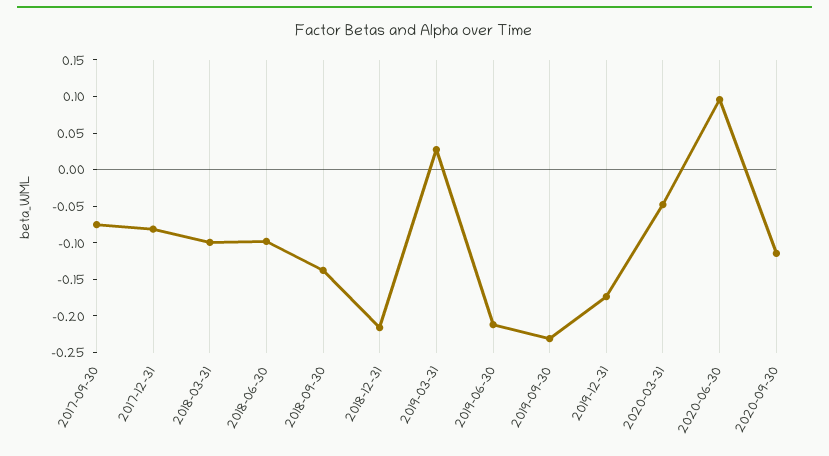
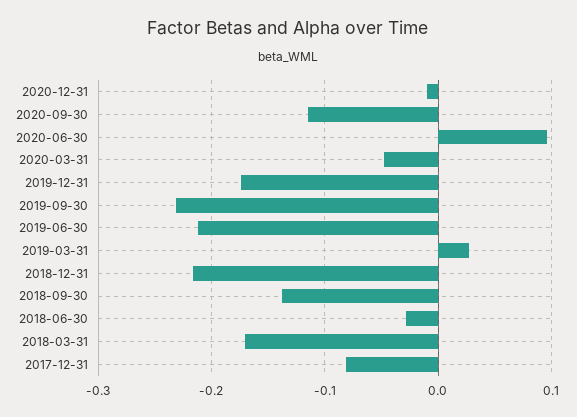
2017-09-30: -0.075 -> none
2018-03-31: -0.1 -> -0.17
2018-06-30: -0.1 -> -0.03
2020-12-31: none -> -0.01

